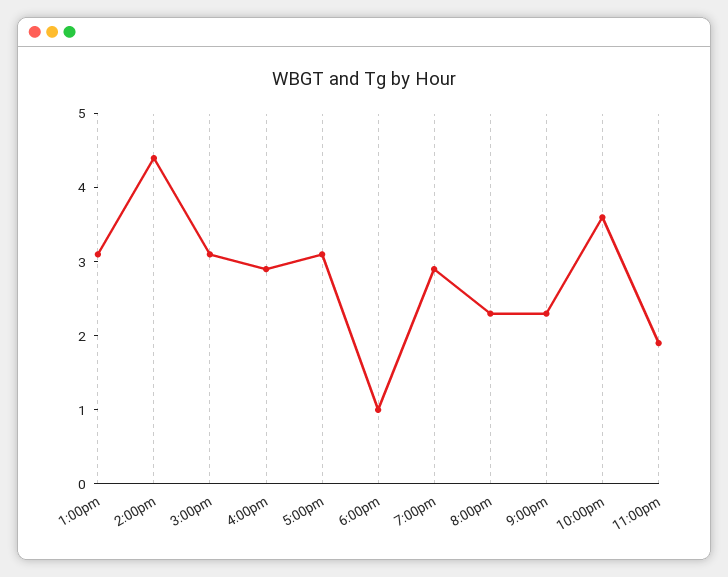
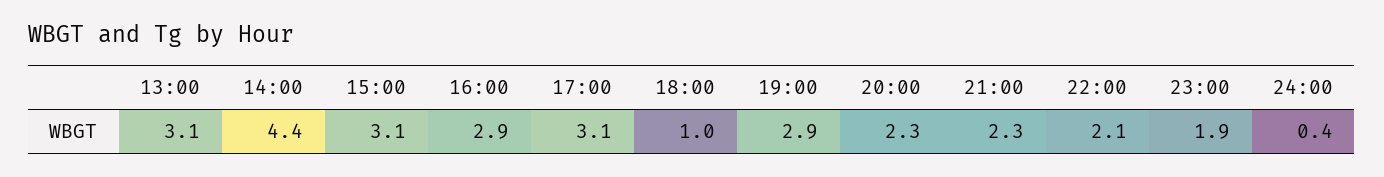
10:00pm: 3.5 -> 2.1
24:00: none -> 0.4

